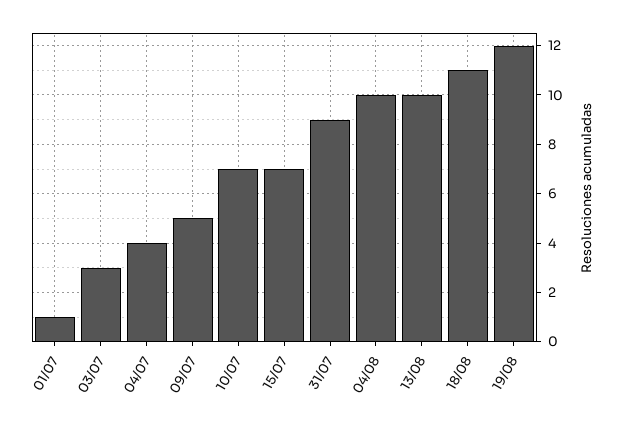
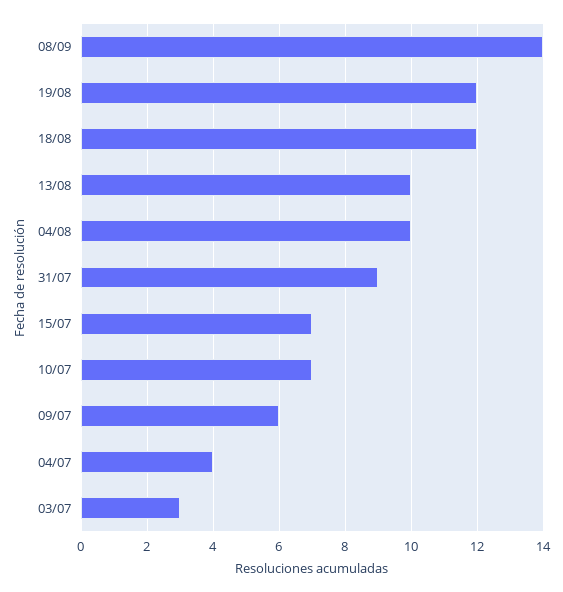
01/07: 1 -> none
09/07: 5 -> 6
18/08: 11 -> 12
08/09: none -> 14

